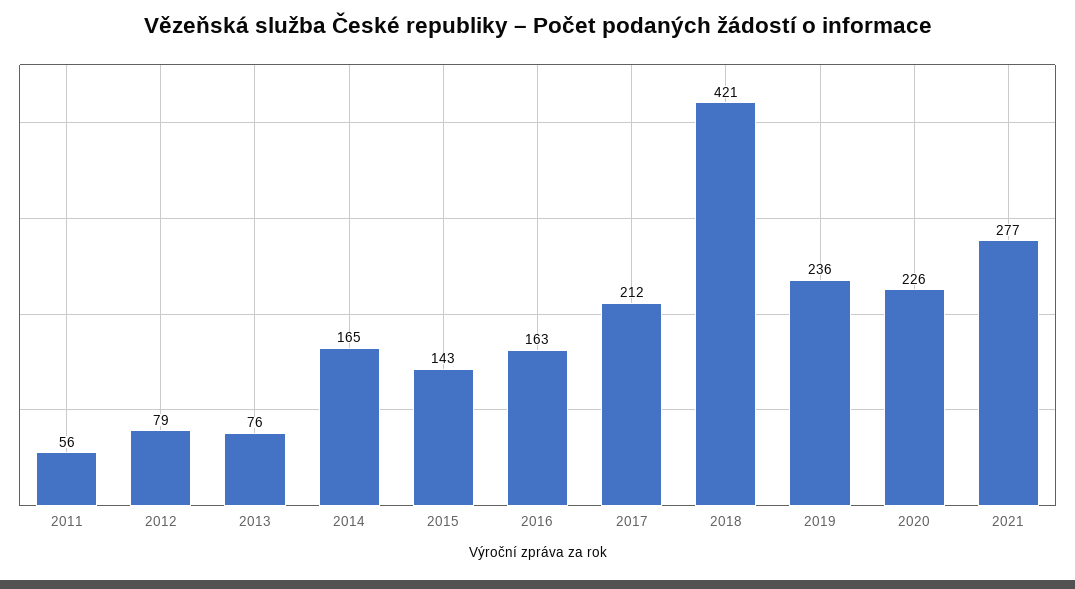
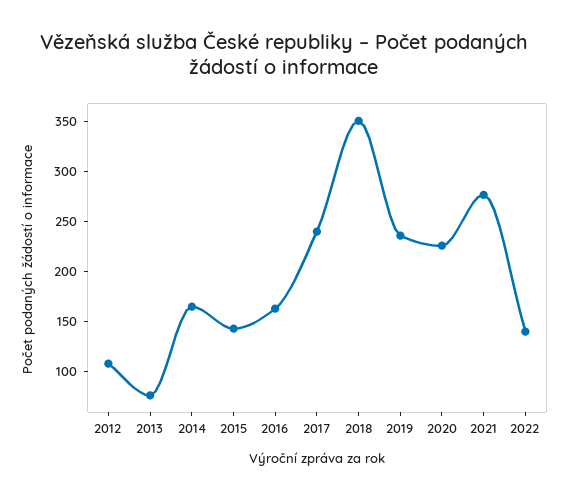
2011: 56 -> none
2012: 79 -> 110
2017: 212 -> 240
2018: 421 -> 350
2022: none -> 140

